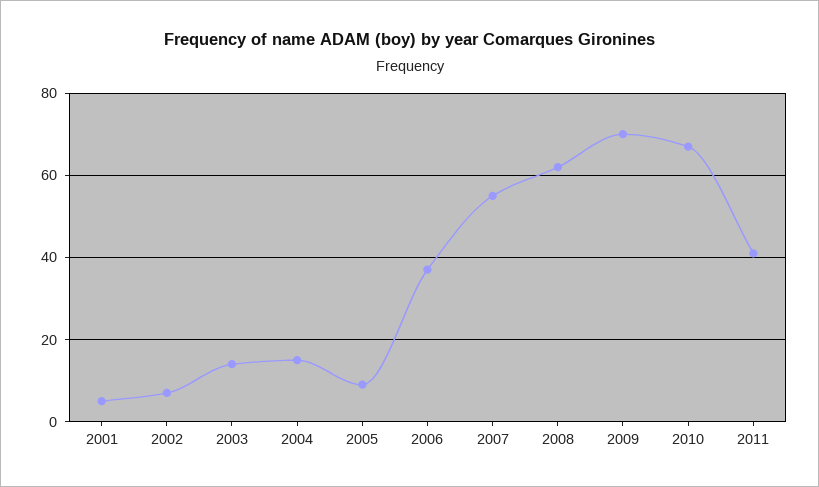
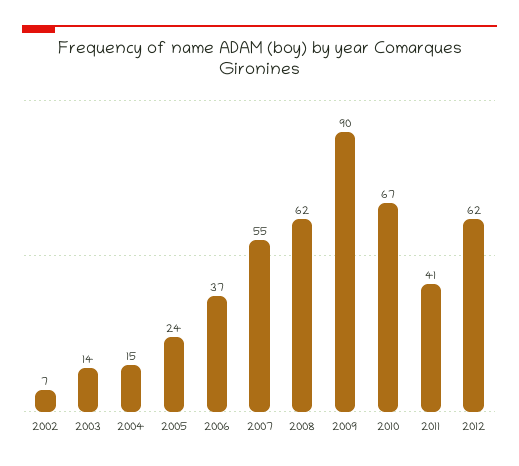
2001: 5 -> none
2005: 10 -> 24
2009: 70 -> 90
2012: none -> 62

